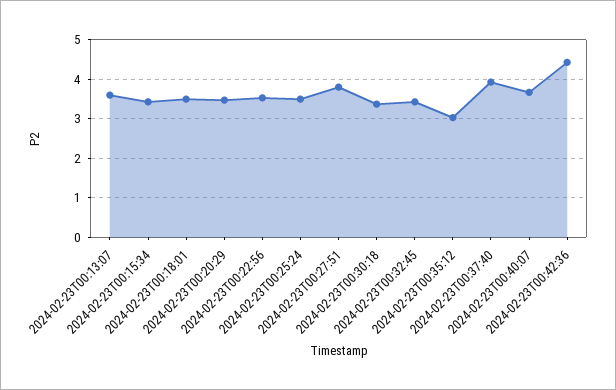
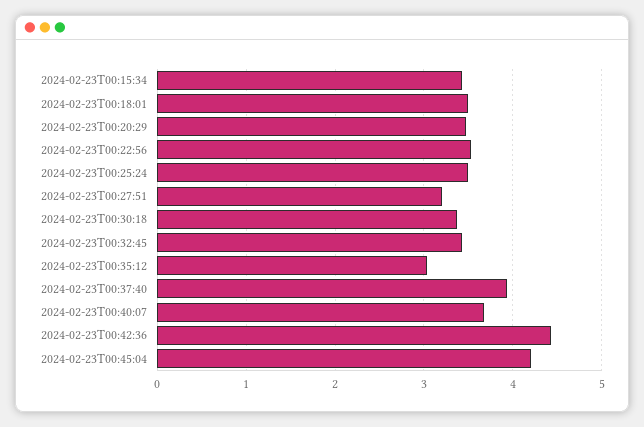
2024-02-23T00:13:07: 3.6 -> none
2024-02-23T00:27:51: 3.8 -> 3.2
2024-02-23T00:45:04: none -> 4.2

